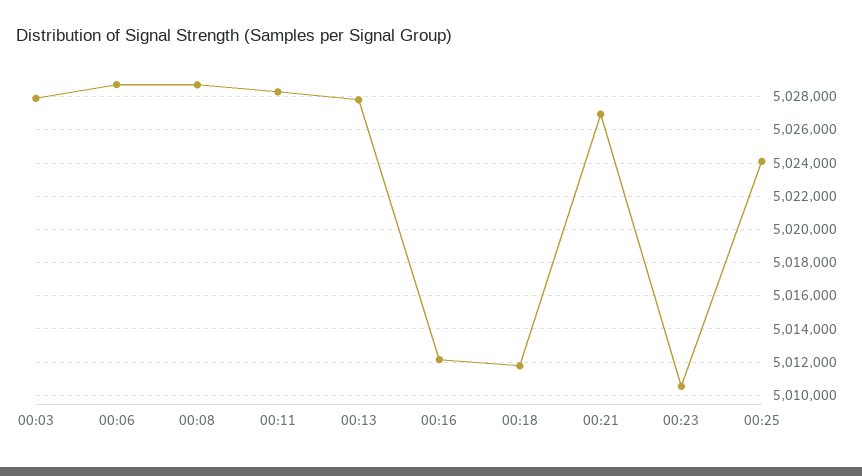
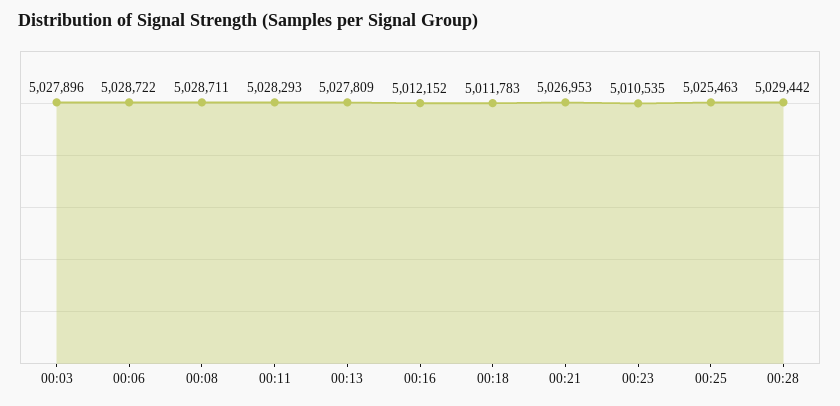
00:25: 5024000 -> 5025463
00:28: none -> 5029442

